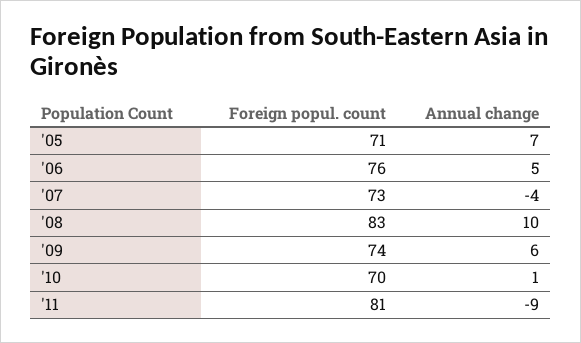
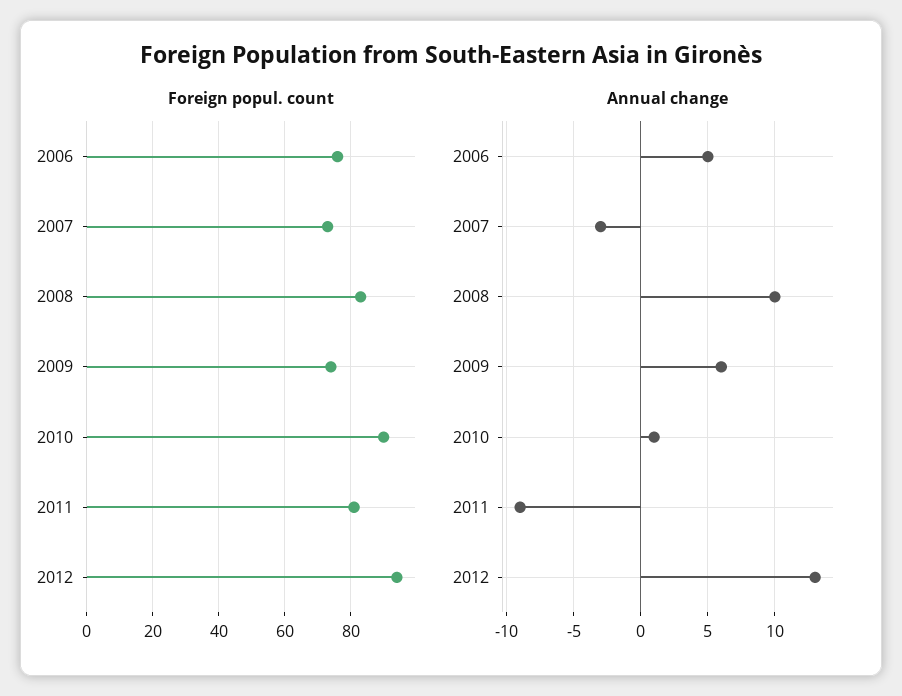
Foreign popul. count, '05: 71 -> none
Annual change, '05: 7 -> none
Annual change, '07: -4 -> -3
Foreign popul. count, '10: 70 -> 90
Foreign popul. count, 2012: none -> 95
Annual change, 2012: none -> 13

